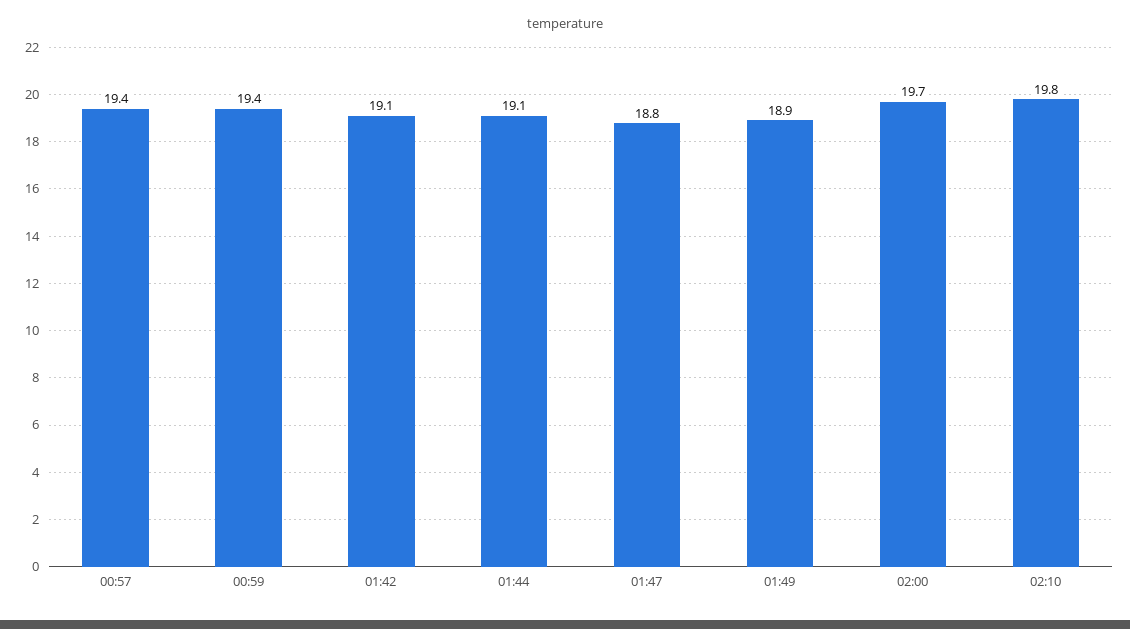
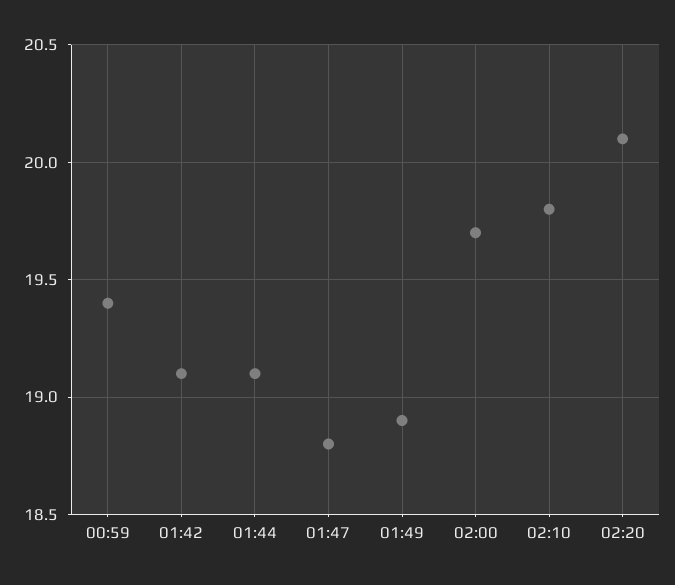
00:57: 19.4 -> none
02:20: none -> 20.1

